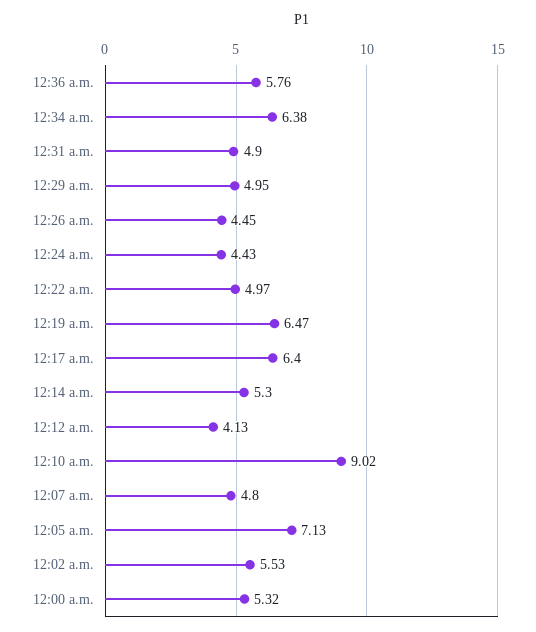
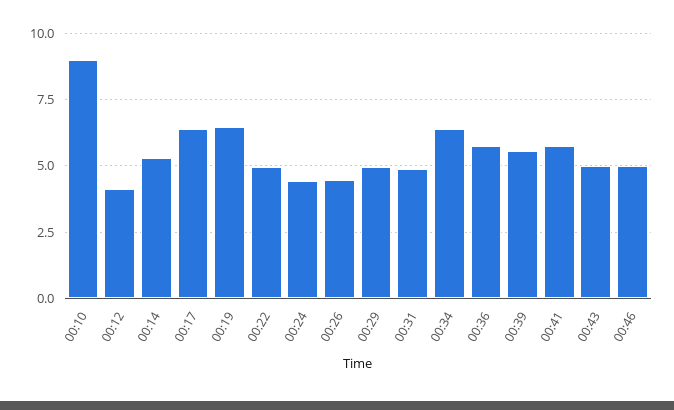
12:07 a.m.: 4.8 -> none
12:05 a.m.: 7.13 -> none
12:02 a.m.: 5.53 -> none
12:00 a.m.: 5.32 -> none
00:39: none -> 5.5
00:41: none -> 5.75
00:43: none -> 5
00:46: none -> 5

